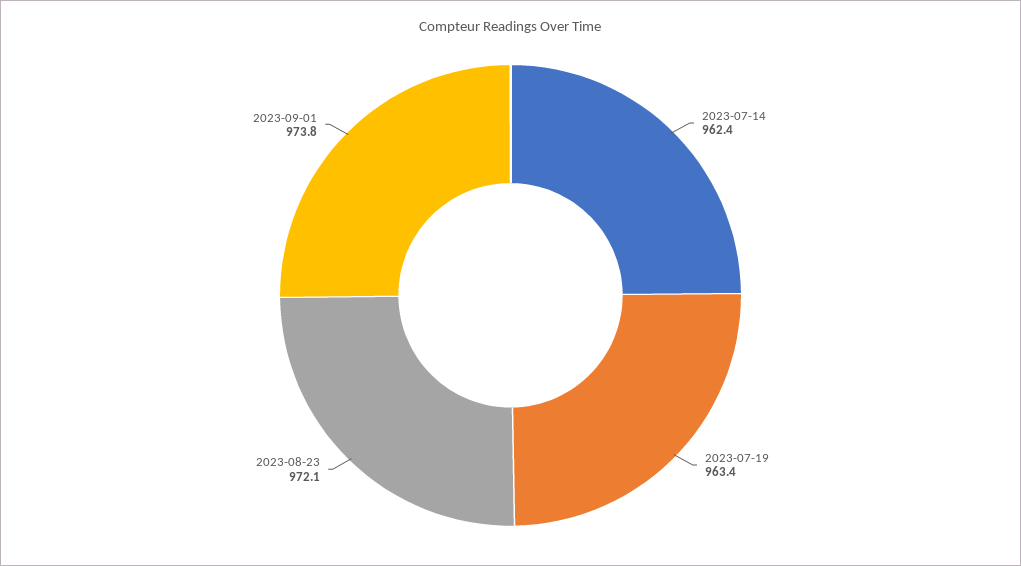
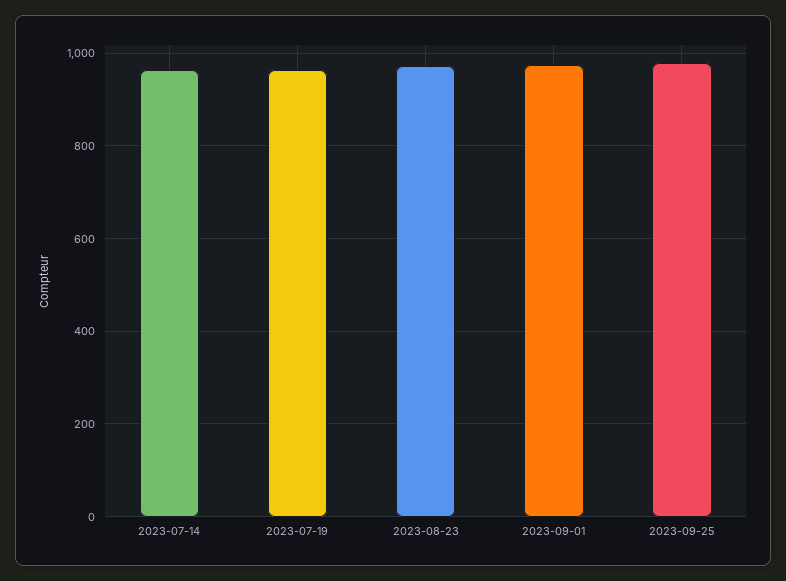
2023-09-25: none -> 980

